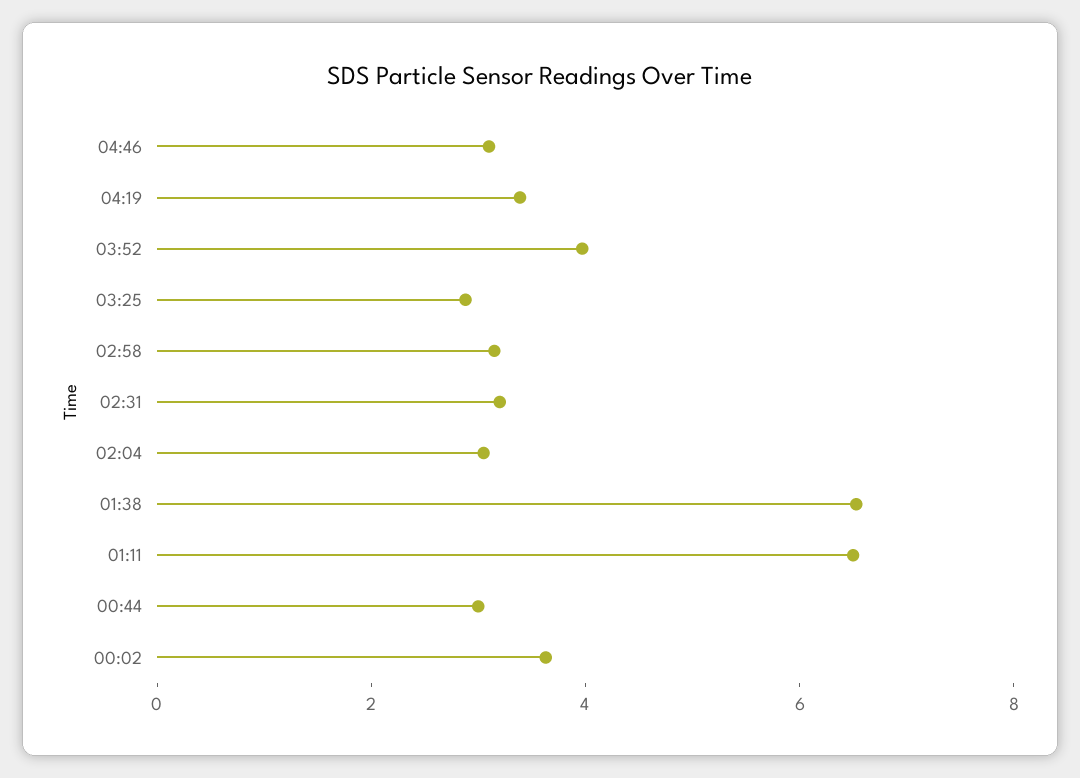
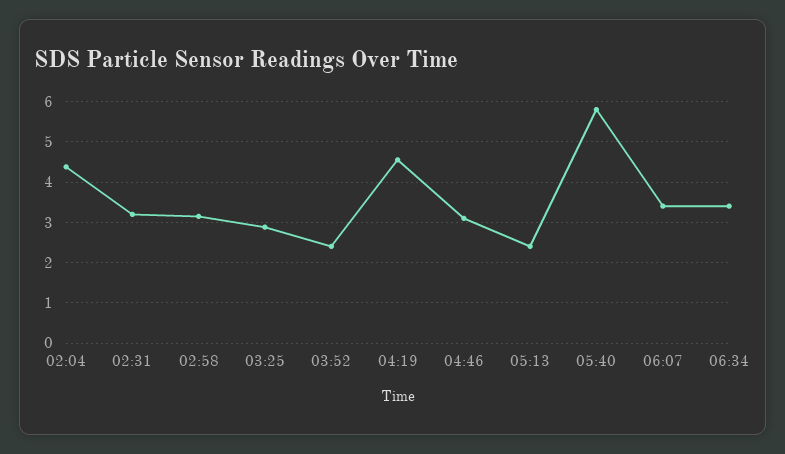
04:19: 3.5 -> 4.6
03:52: 4 -> 2.4
02:04: 3 -> 4.4
01:38: 6.5 -> none
01:11: 6.5 -> none
00:44: 3 -> none
00:02: 3.5 -> none
05:13: none -> 2.4
05:40: none -> 5.8
06:07: none -> 3.4
06:34: none -> 3.4

